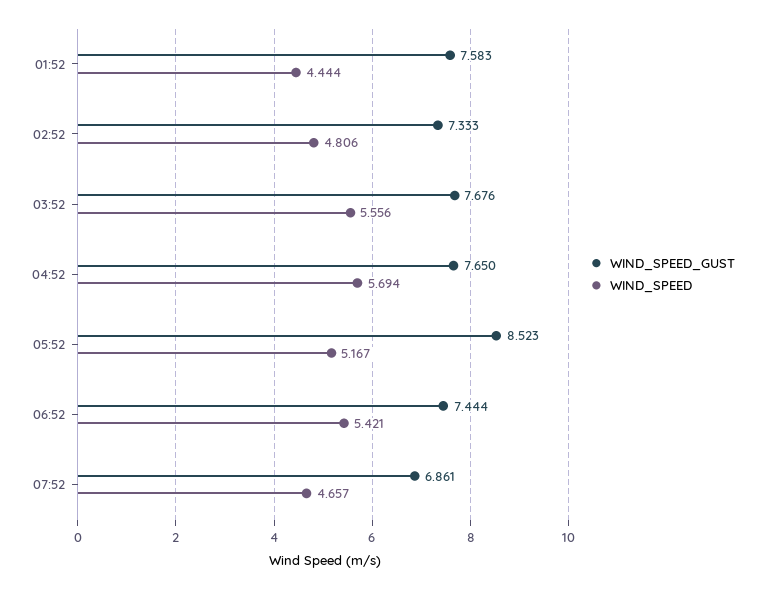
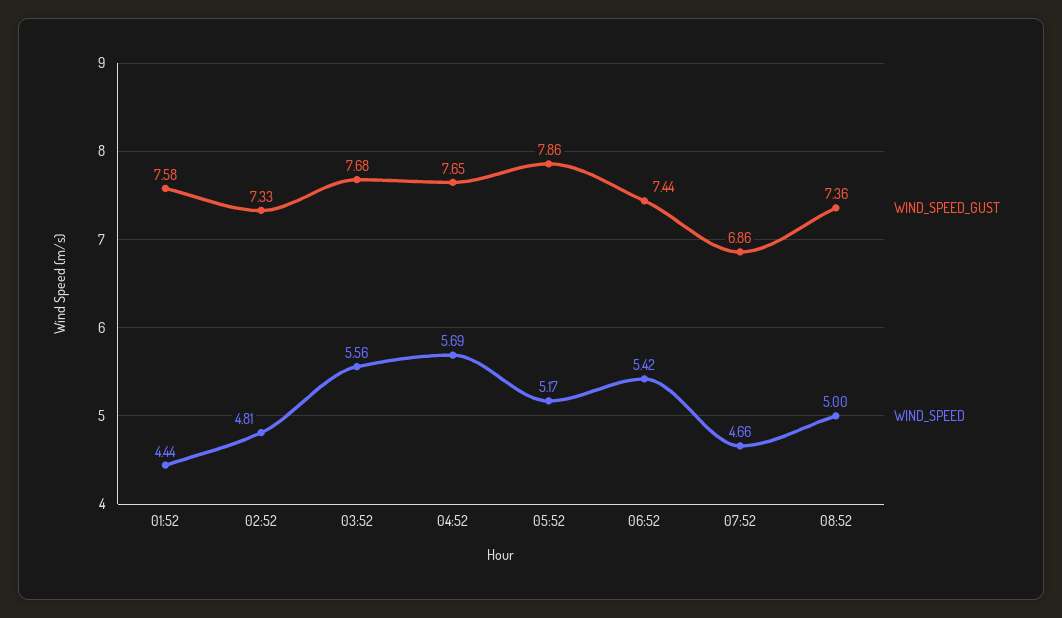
WIND_SPEED_GUST, 05:52: 8.523 -> 7.86
WIND_SPEED_GUST, 08:52: none -> 7.36
WIND_SPEED, 08:52: none -> 5

